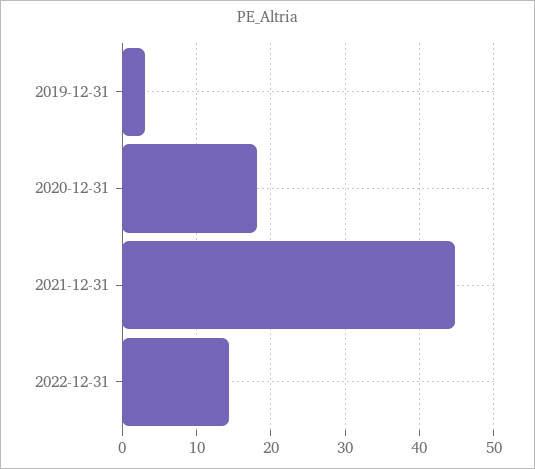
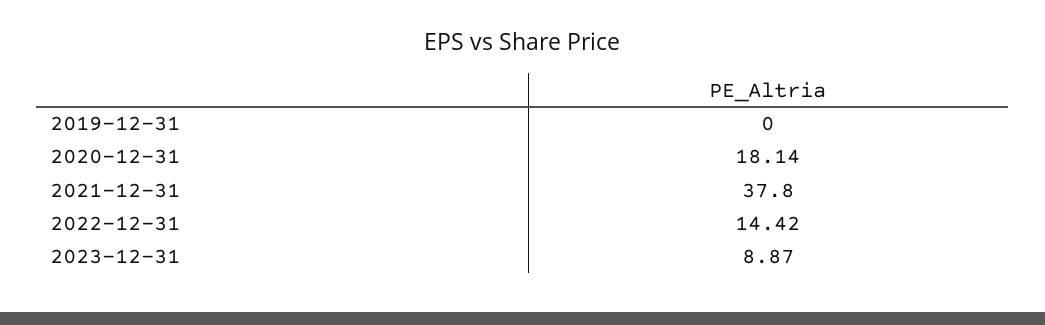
2019-12-31: 3 -> 0
2021-12-31: 45 -> 37.8
2023-12-31: none -> 8.87

